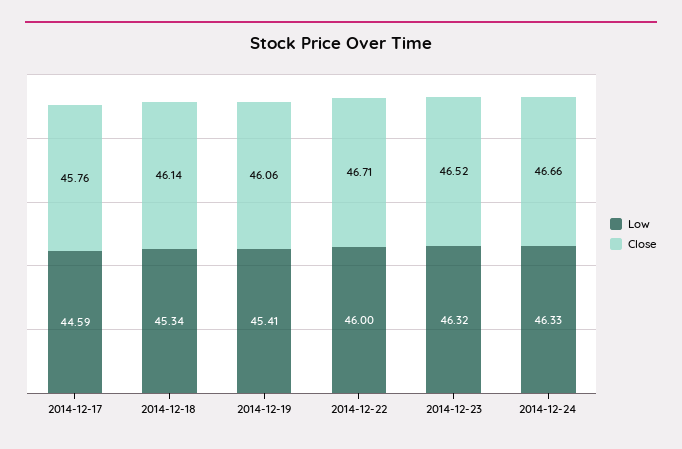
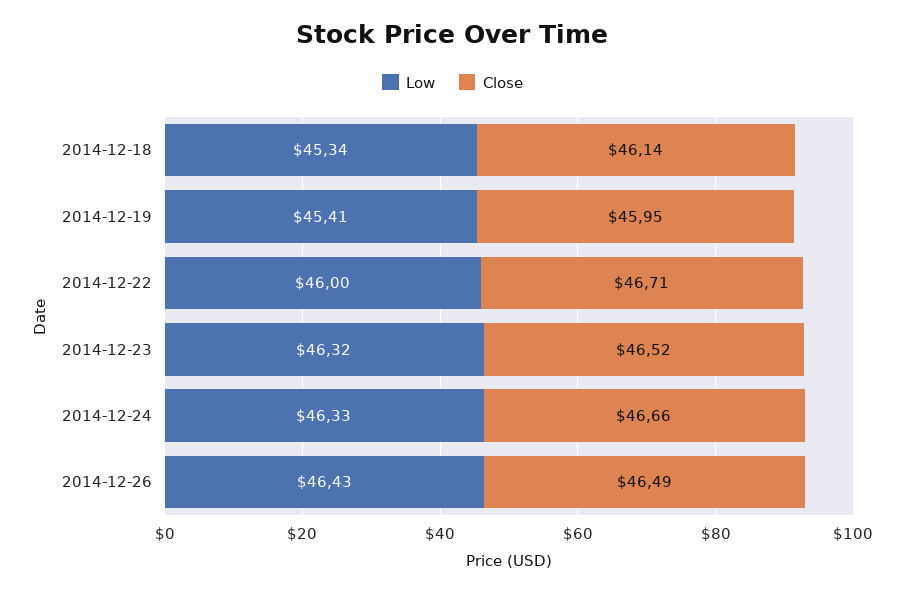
Low, 2014-12-17: 44.59 -> none
Close, 2014-12-17: 45.76 -> none
Close, 2014-12-19: 46.06 -> 45.95
Low, 2014-12-26: none -> 46.43
Close, 2014-12-26: none -> 46.49

